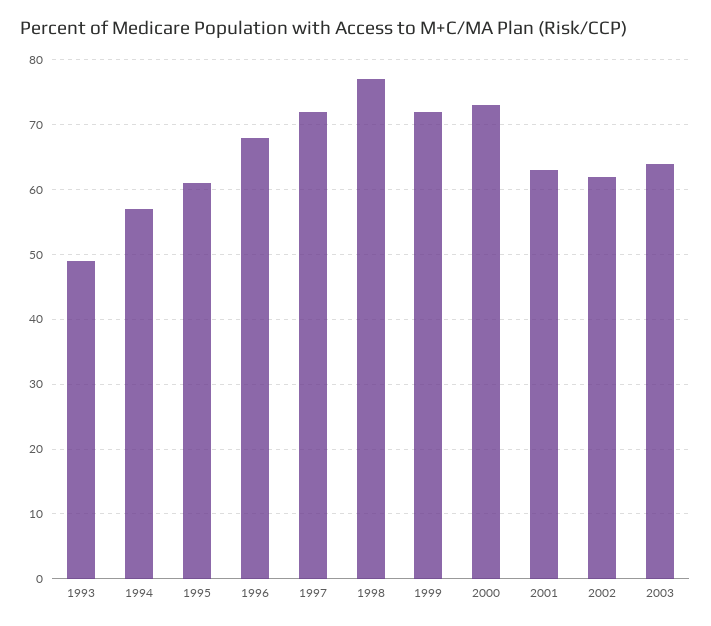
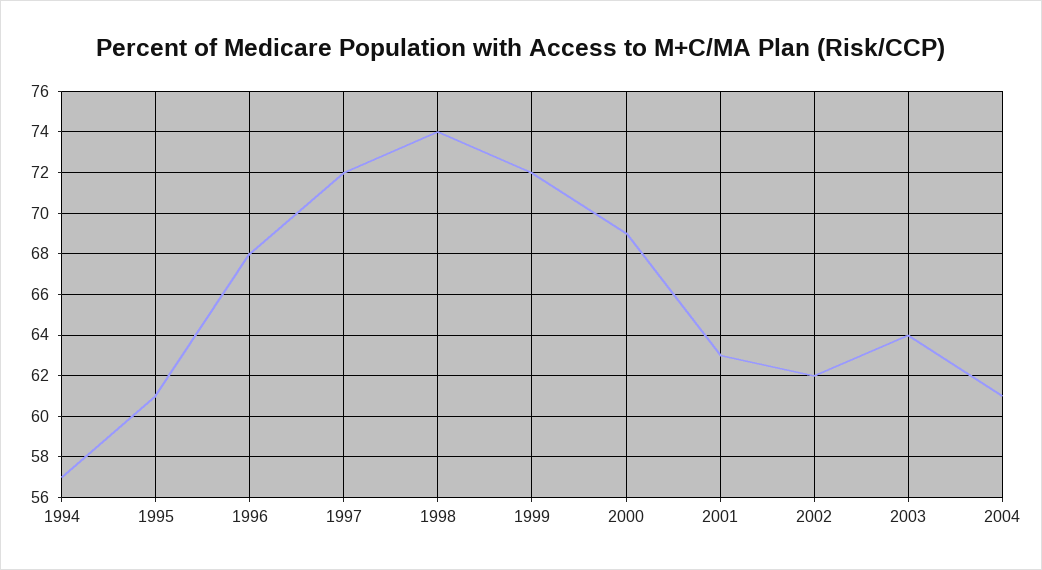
1993: 49 -> none
1998: 77 -> 74
2000: 73 -> 69
2004: none -> 61

